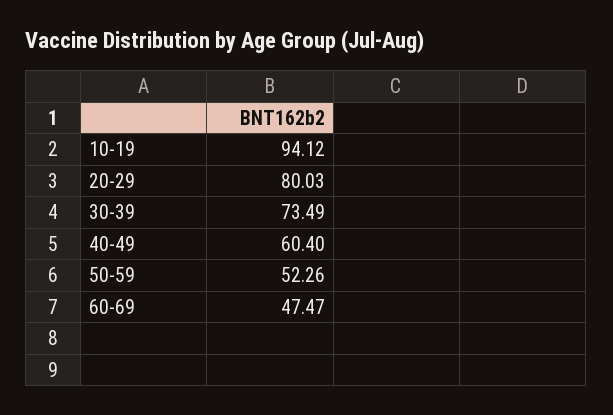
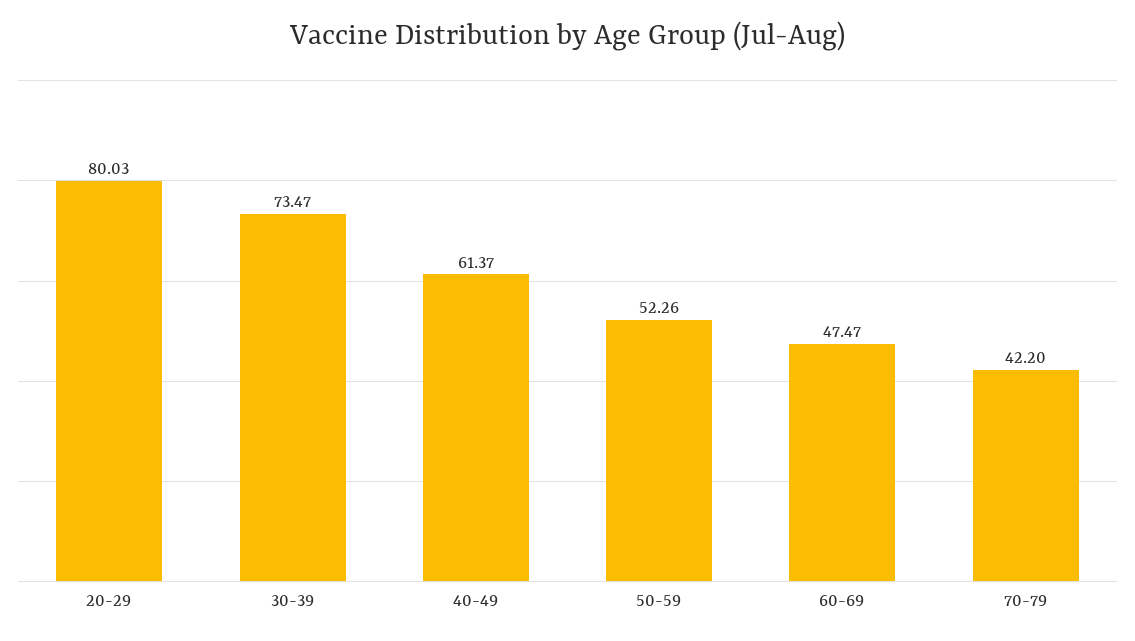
10-19: 94.12 -> none
30-39: 73.49 -> 73.47
40-49: 60.4 -> 61.37
70-79: none -> 42.2

